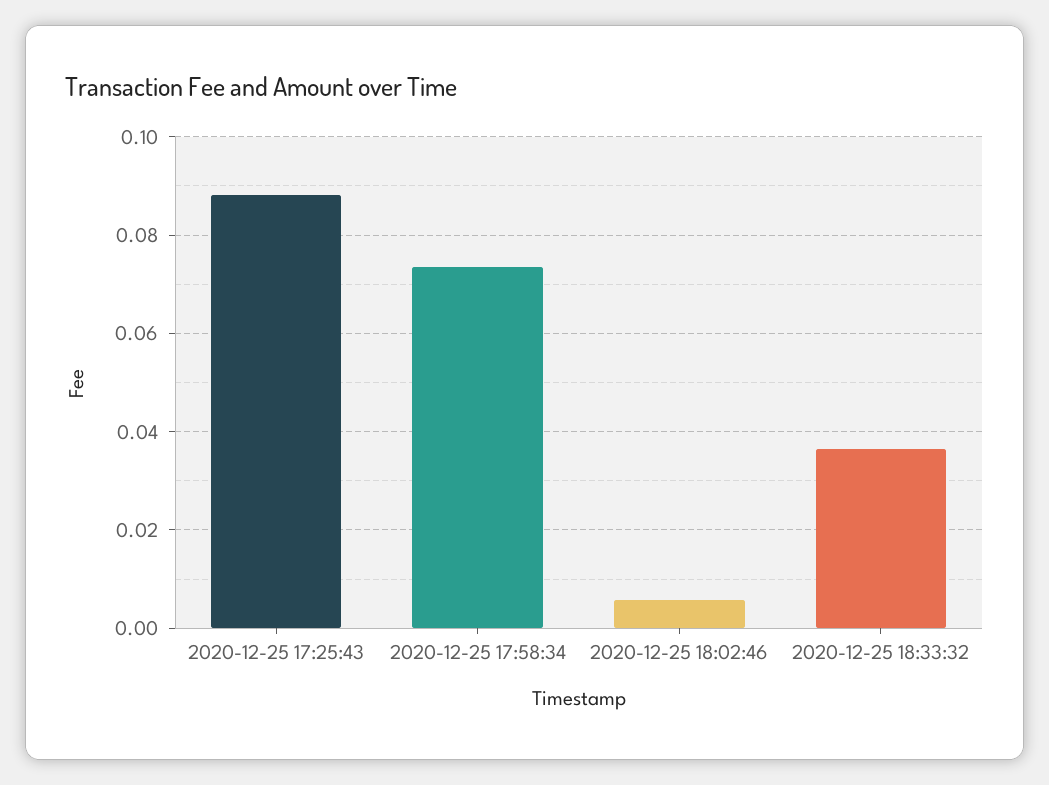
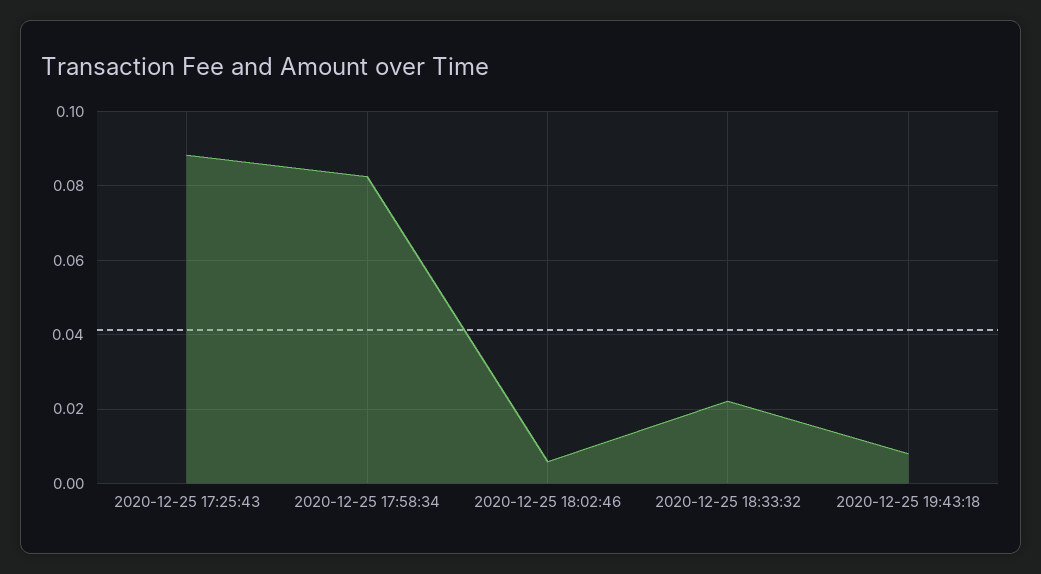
2020-12-25 17:58:34: 0.074 -> 0.082
2020-12-25 18:33:32: 0.036 -> 0.022
2020-12-25 19:43:18: none -> 0.008

